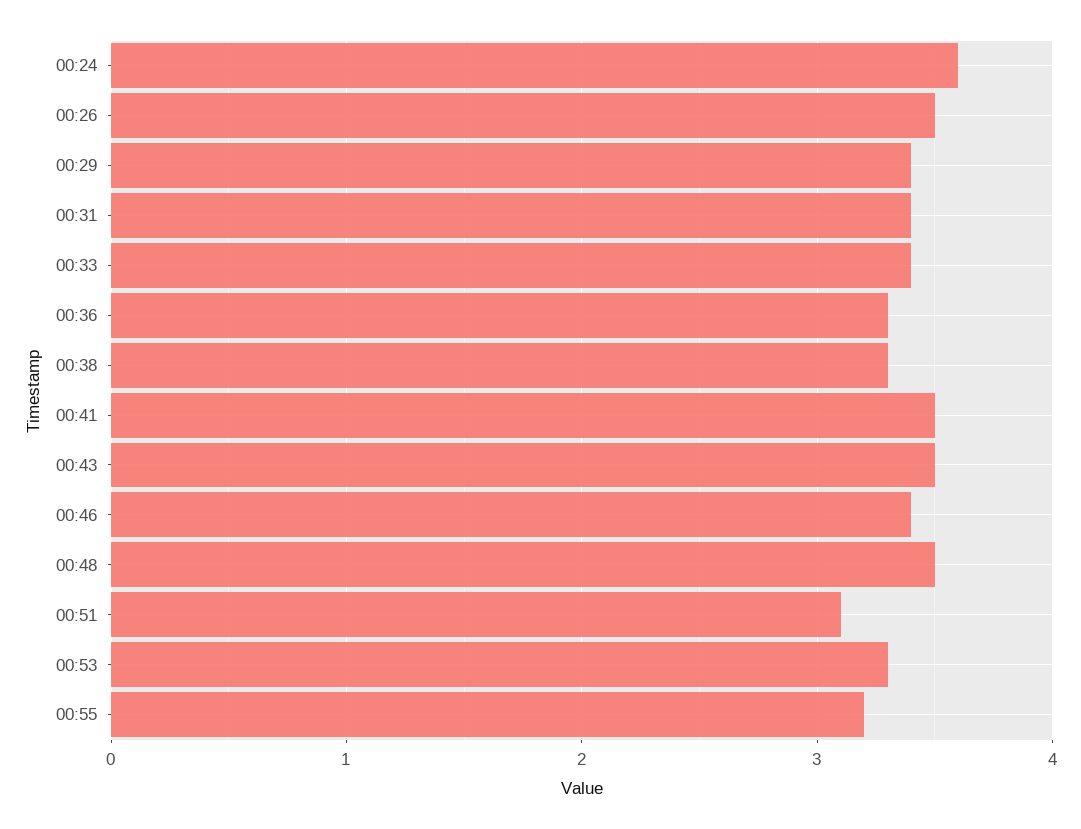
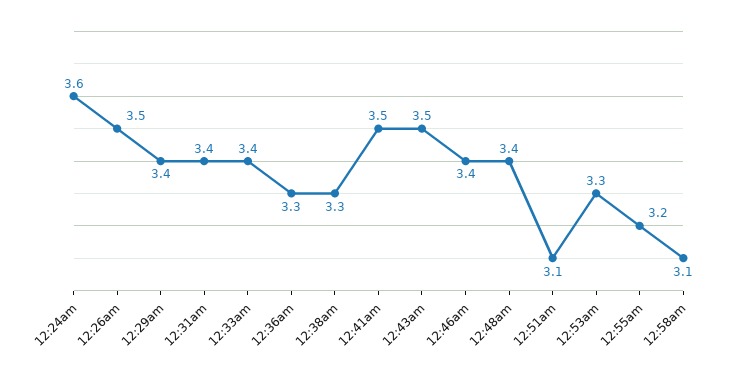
00:48: 3.5 -> 3.4
12:58am: none -> 3.1

